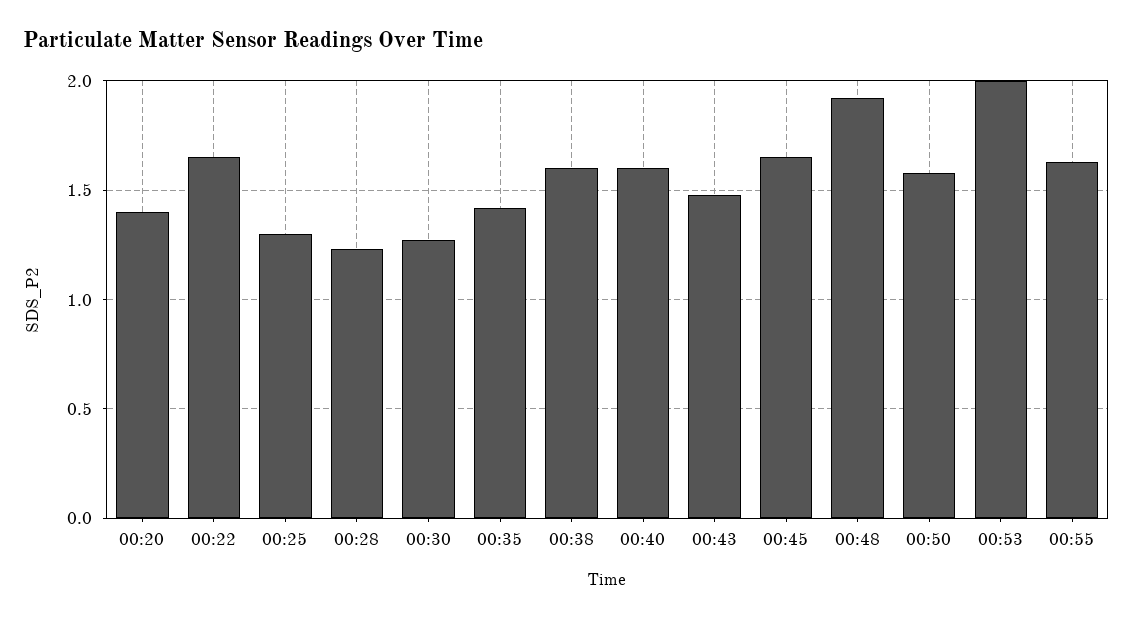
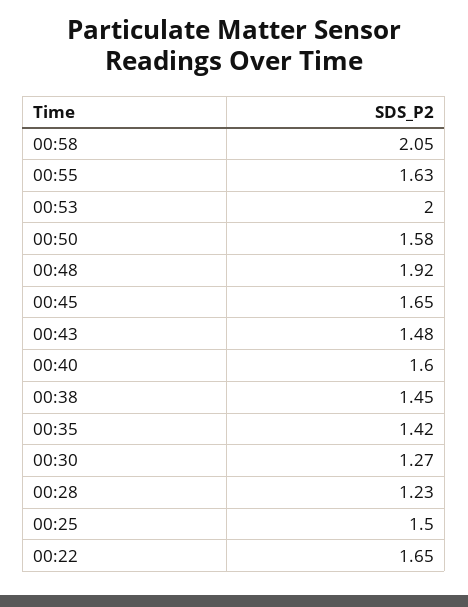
00:20: 1.4 -> none
00:25: 1.3 -> 1.5
00:38: 1.6 -> 1.45
00:58: none -> 2.05

